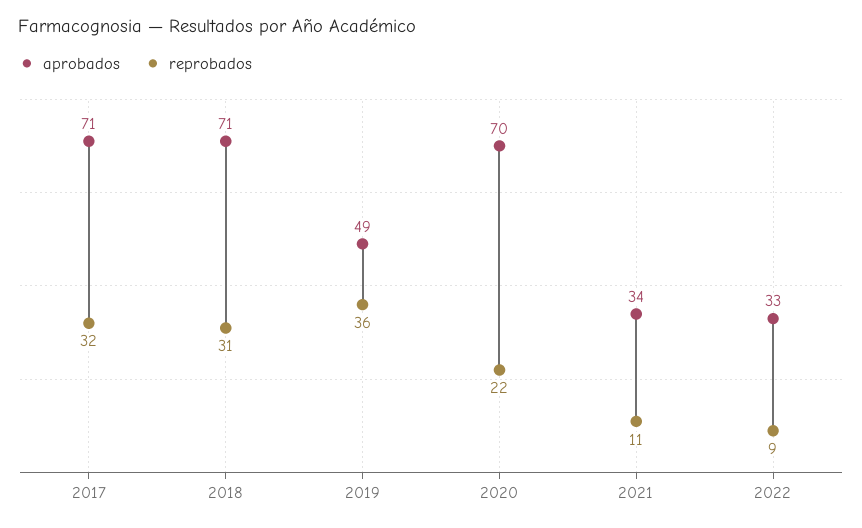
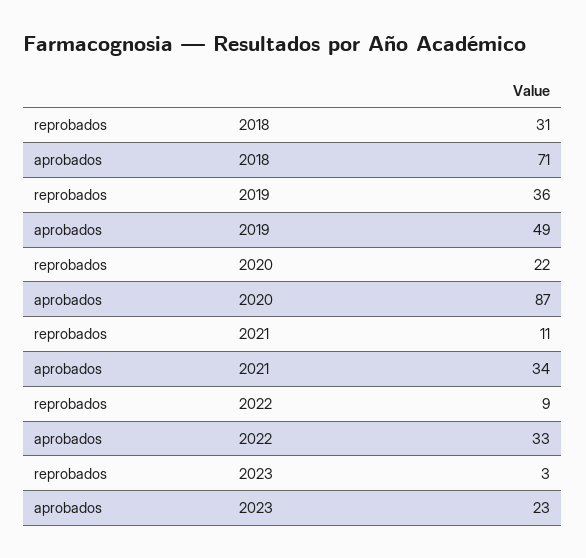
aprobados, 2017: 71 -> none
reprobados, 2017: 32 -> none
aprobados, 2020: 70 -> 87
reprobados, 2023: none -> 3
aprobados, 2023: none -> 23

